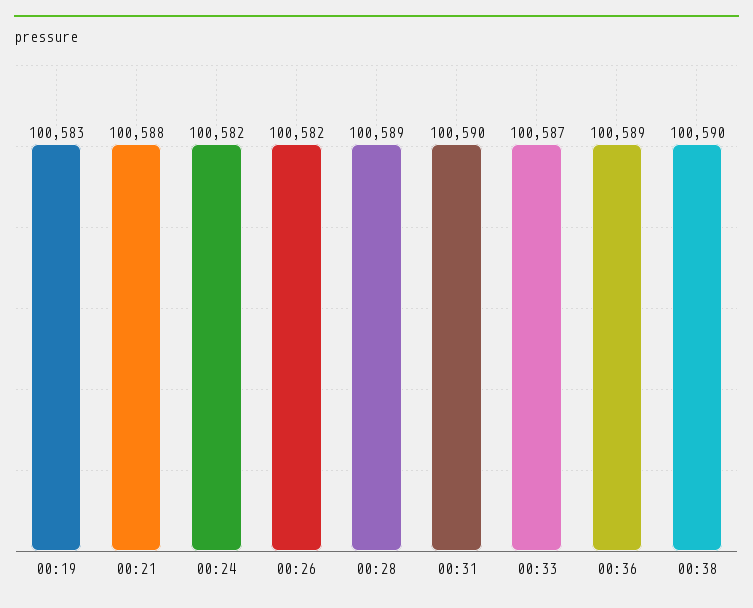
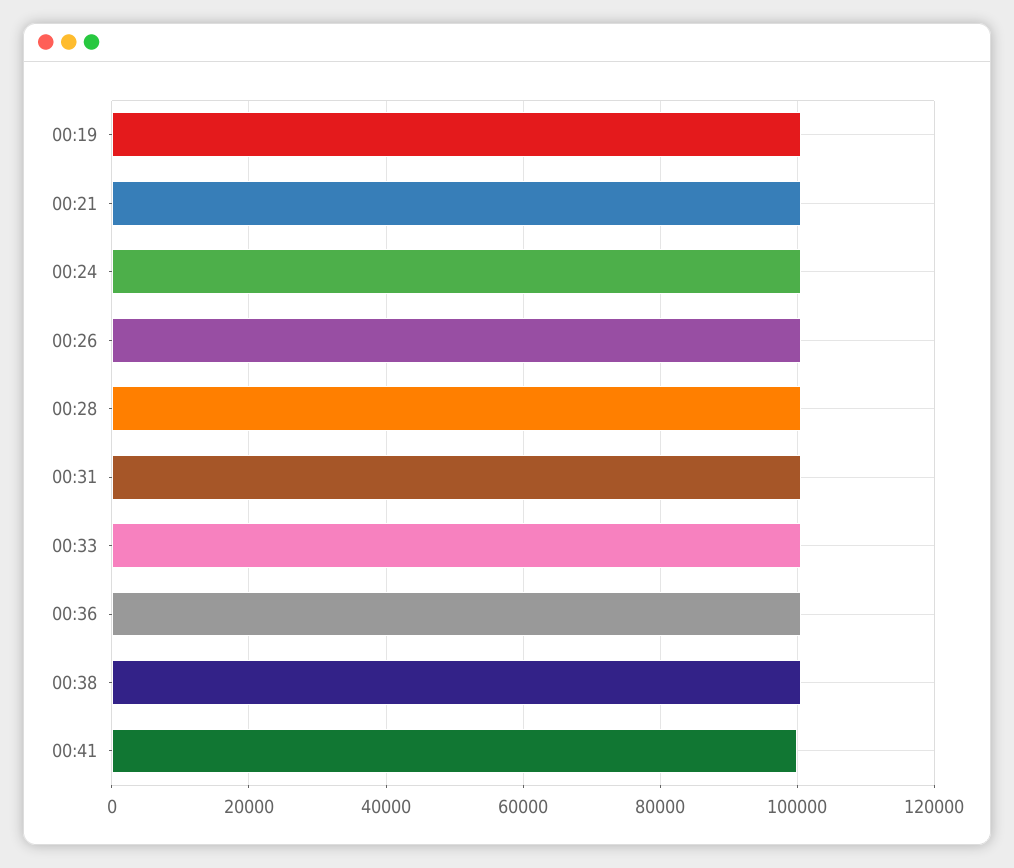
00:41: none -> 100000

